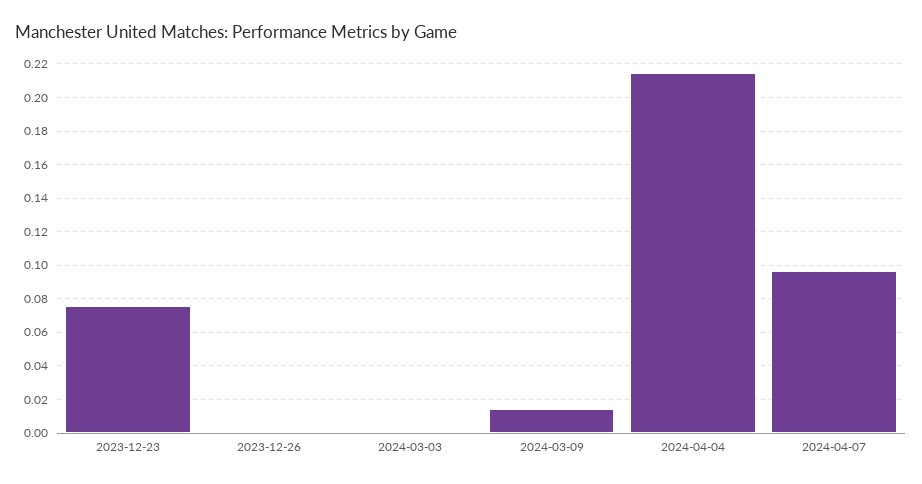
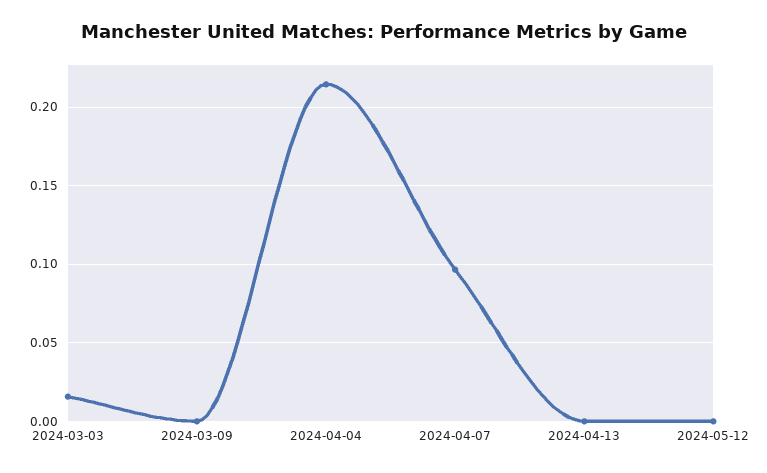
2023-12-23: 0.075 -> none
2023-12-26: 0 -> none
2024-03-03: 0 -> 0.015
2024-03-09: 0.015 -> 0
2024-04-13: none -> 0
2024-05-12: none -> 0

